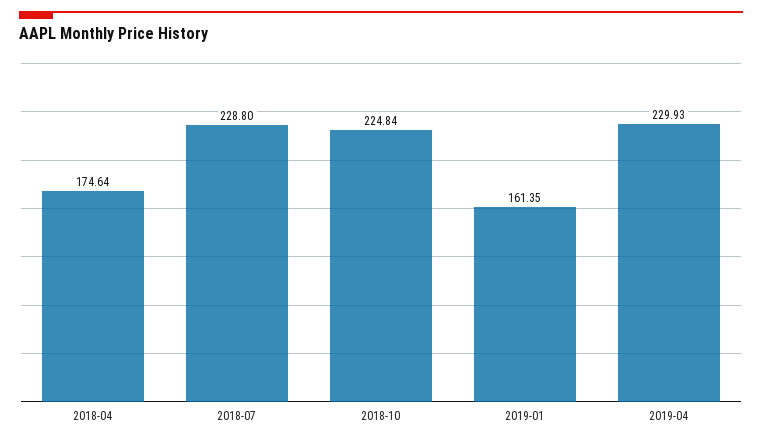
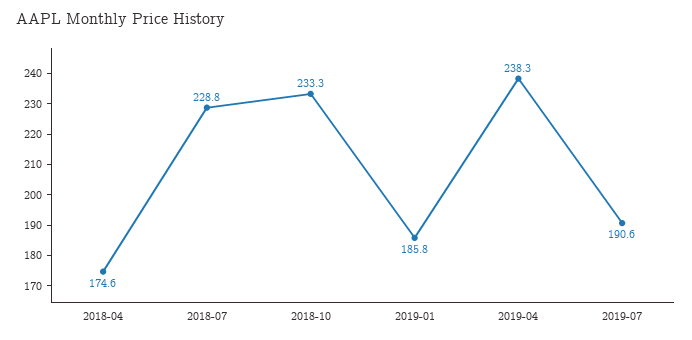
2018-10: 224.84 -> 233.3
2019-01: 161.35 -> 185.8
2019-04: 229.93 -> 238.3
2019-07: none -> 190.6

